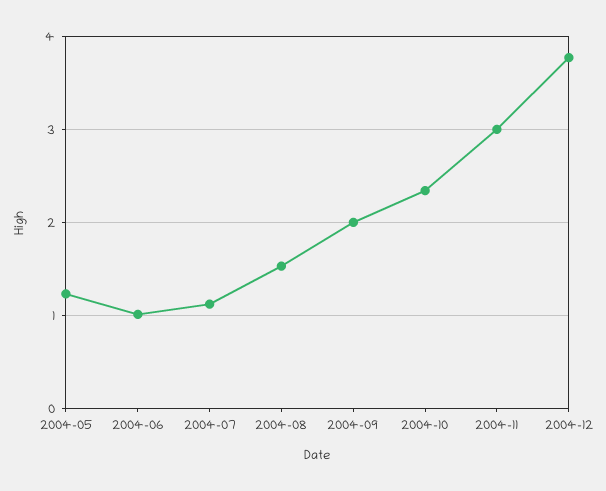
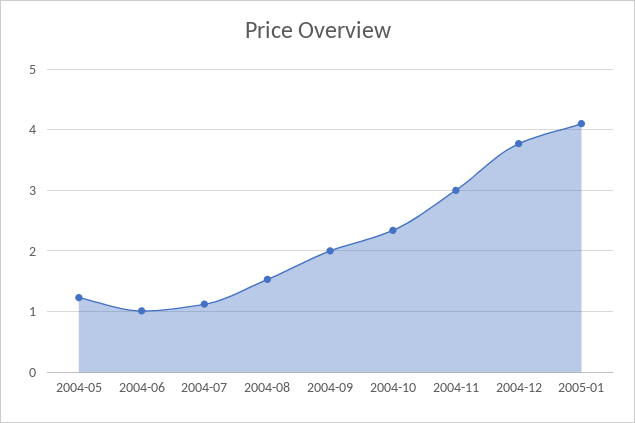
2005-01: none -> 4.1

